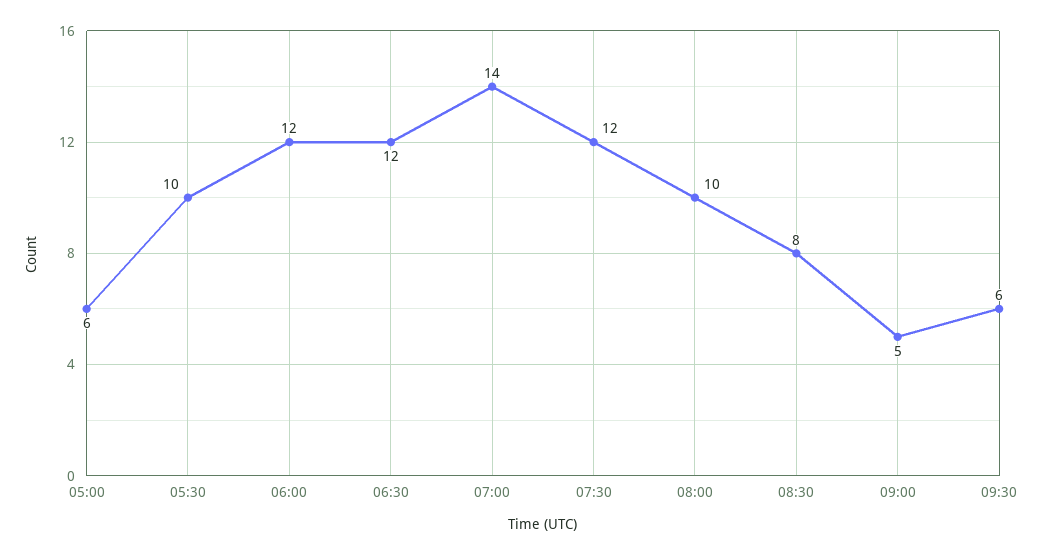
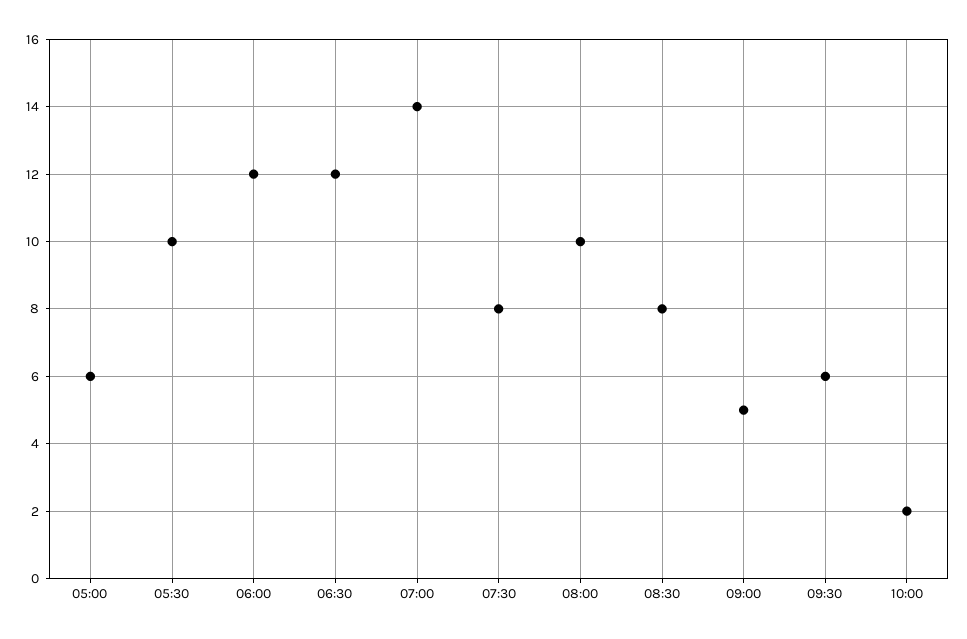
07:30: 12 -> 8
10:00: none -> 2

